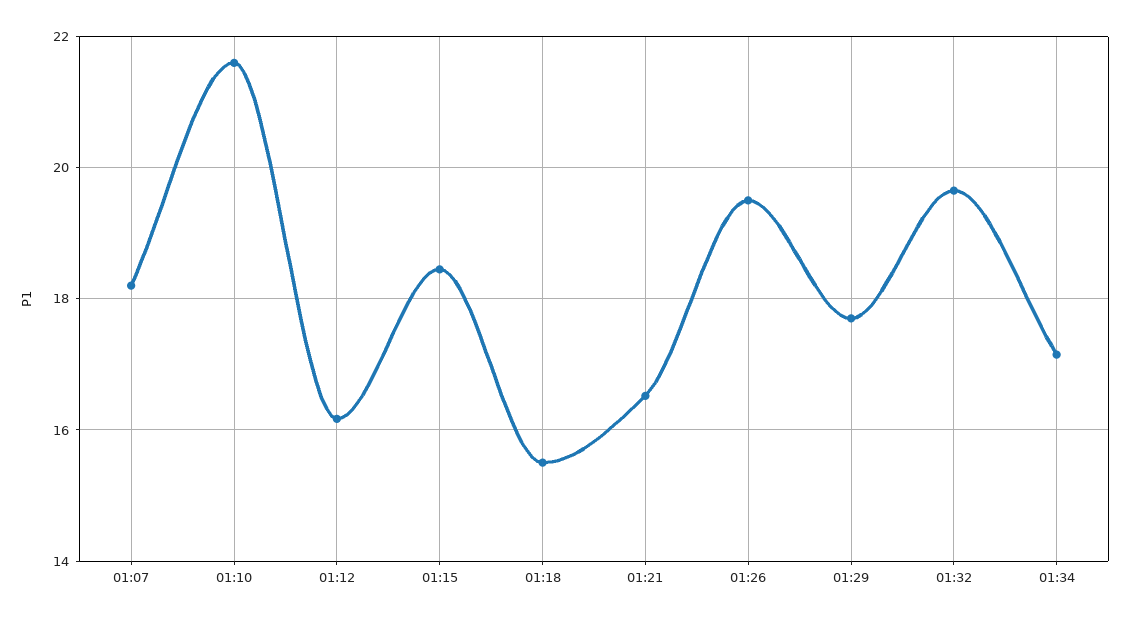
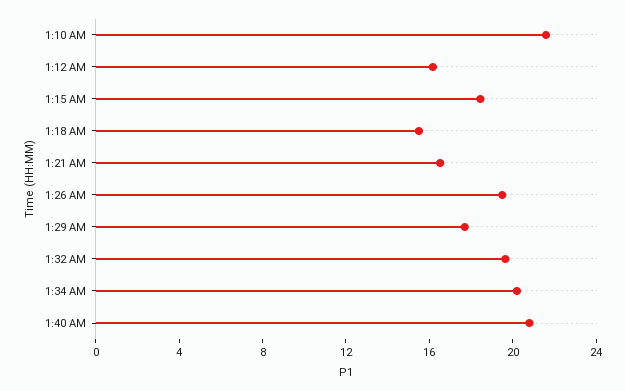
01:07: 18.2 -> none
01:34: 17.2 -> 20
1:40 AM: none -> 21

